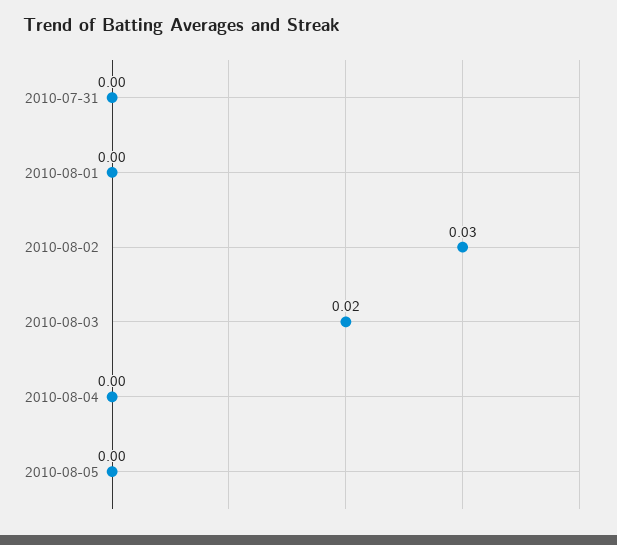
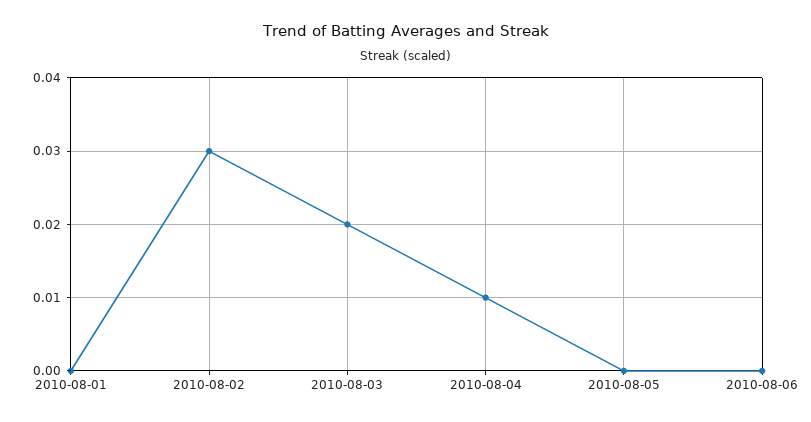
2010-07-31: 0 -> none
2010-08-04: 0 -> 0.01
2010-08-06: none -> 0

